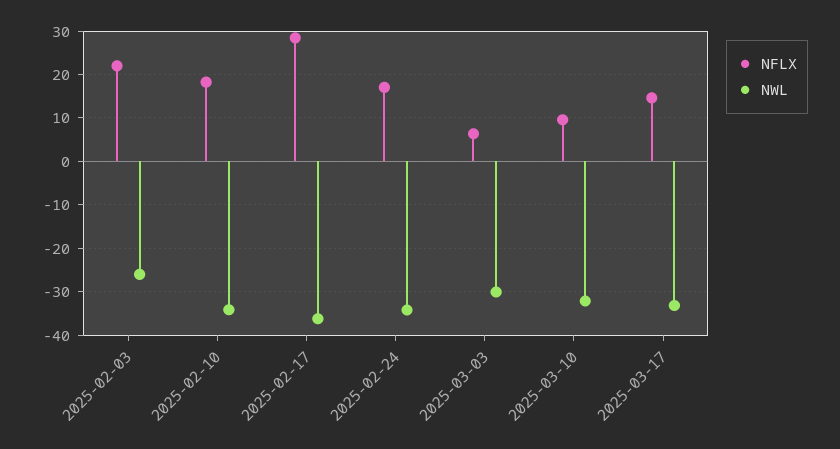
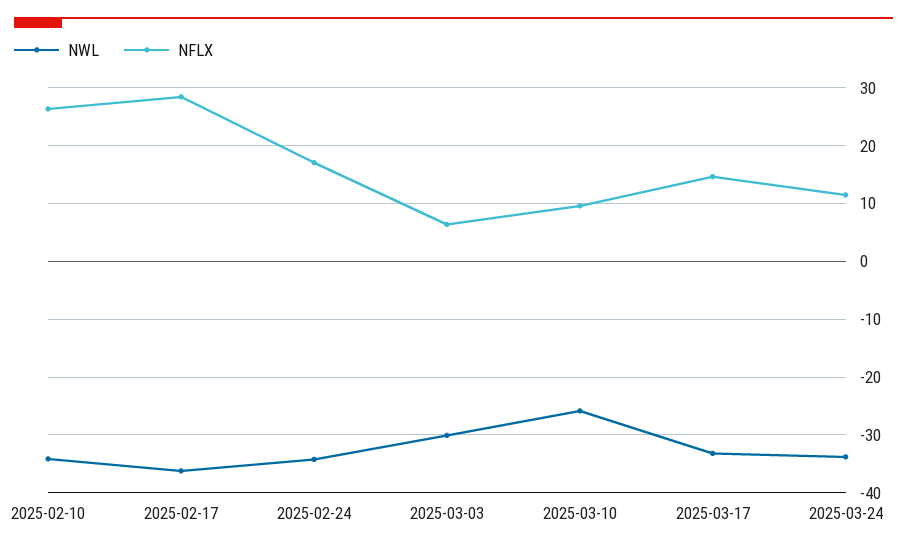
NFLX, 2025-02-03: 22 -> none
NWL, 2025-02-03: -26 -> none
NFLX, 2025-02-10: 18 -> 26
NWL, 2025-03-10: -32 -> -26
NWL, 2025-03-24: none -> -34
NFLX, 2025-03-24: none -> 12

